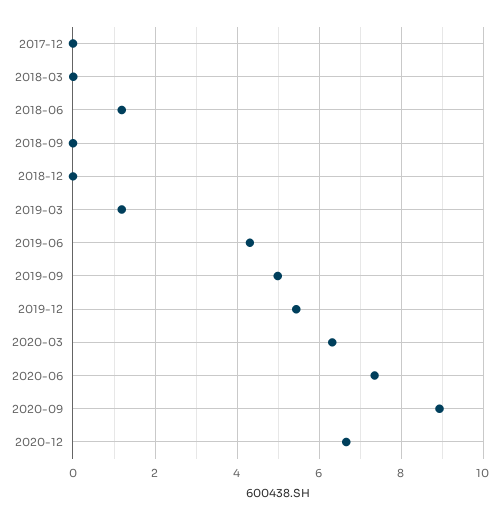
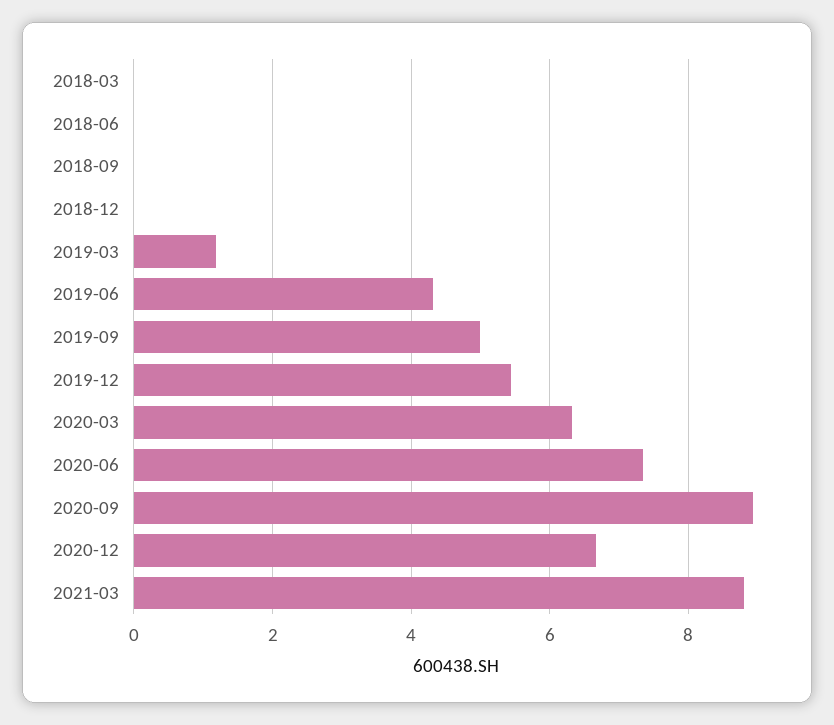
2017-12: 0 -> none
2018-06: 1.2 -> 0
2021-03: none -> 8.8

